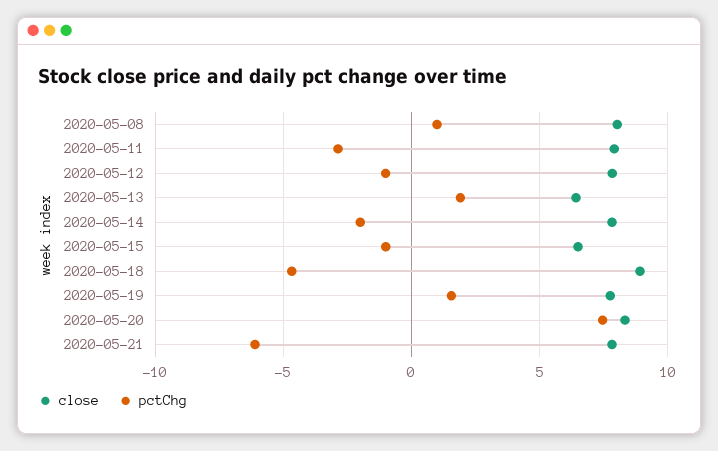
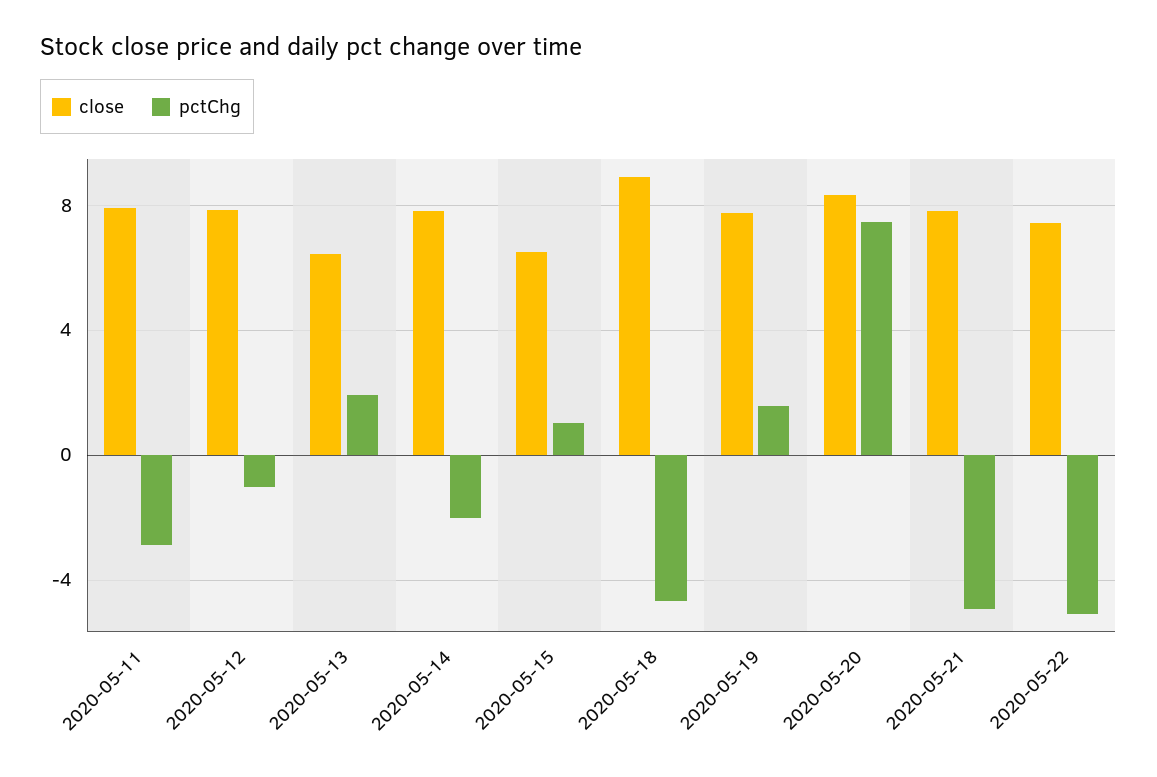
close, 2020-05-08: 8 -> none
pctChg, 2020-05-08: 1 -> none
pctChg, 2020-05-15: -1 -> 1
pctChg, 2020-05-21: -6 -> -5
close, 2020-05-22: none -> 7.5
pctChg, 2020-05-22: none -> -5

